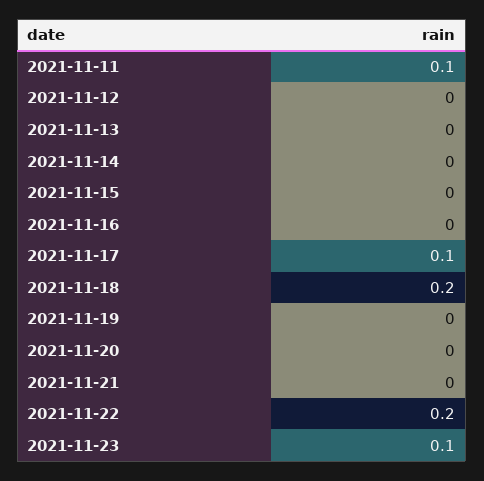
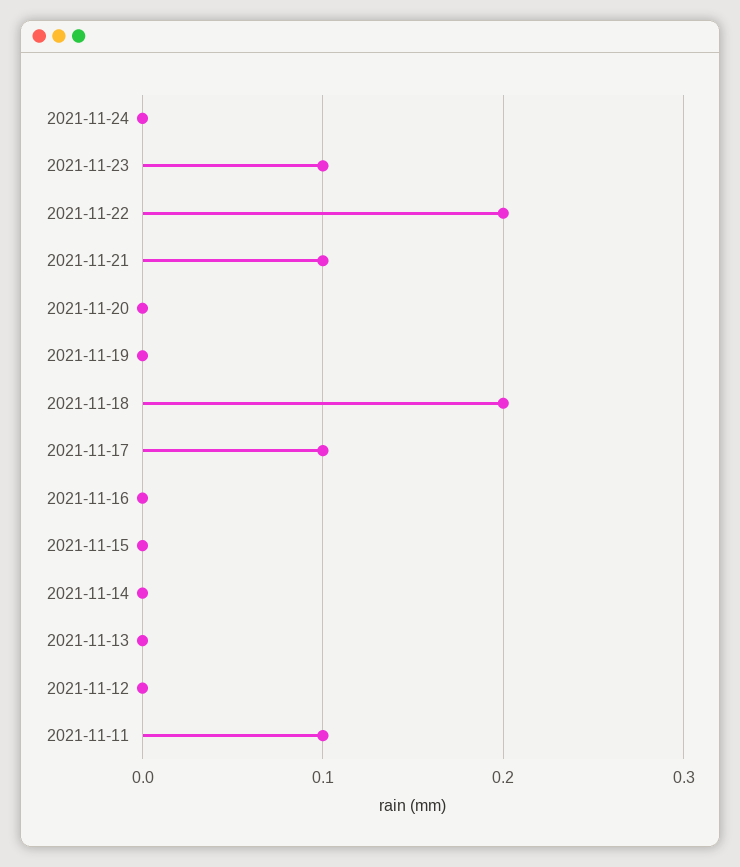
2021-11-21: 0 -> 0.1
2021-11-24: none -> 0

